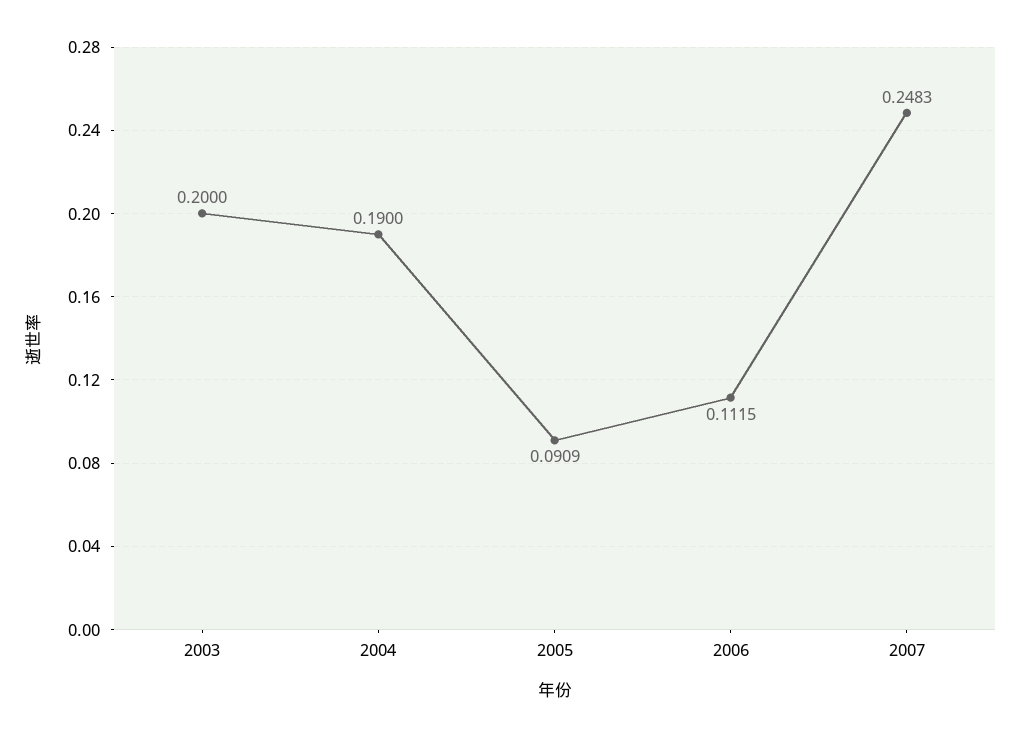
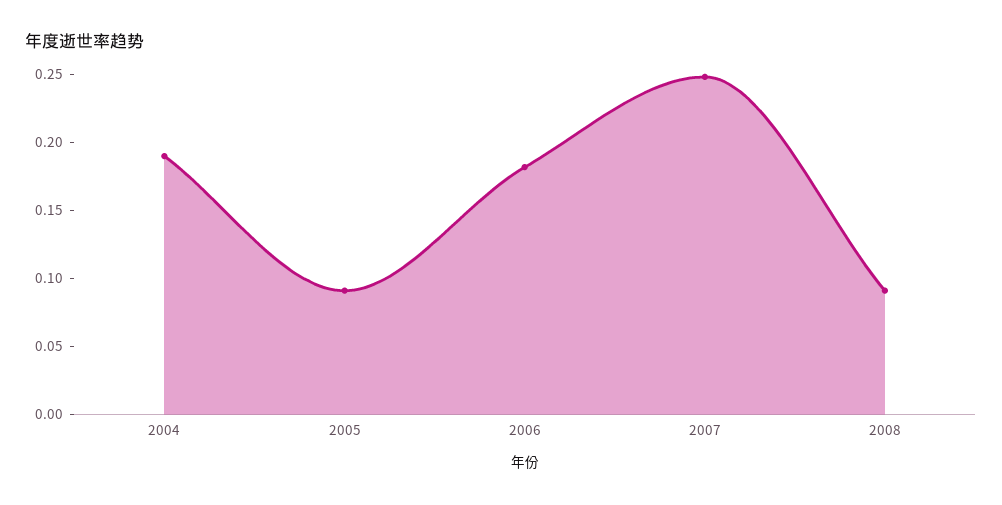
2003: 0.2 -> none
2006: 0.1115 -> 0.18
2008: none -> 0.09

